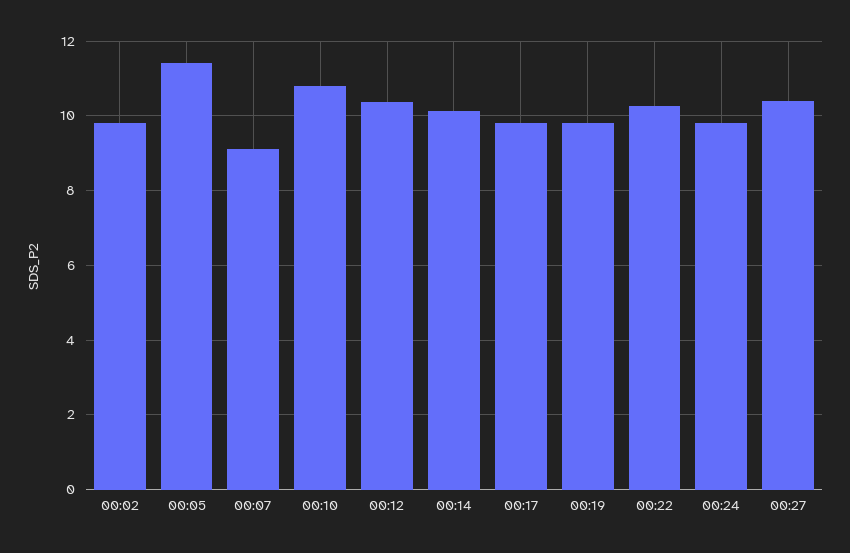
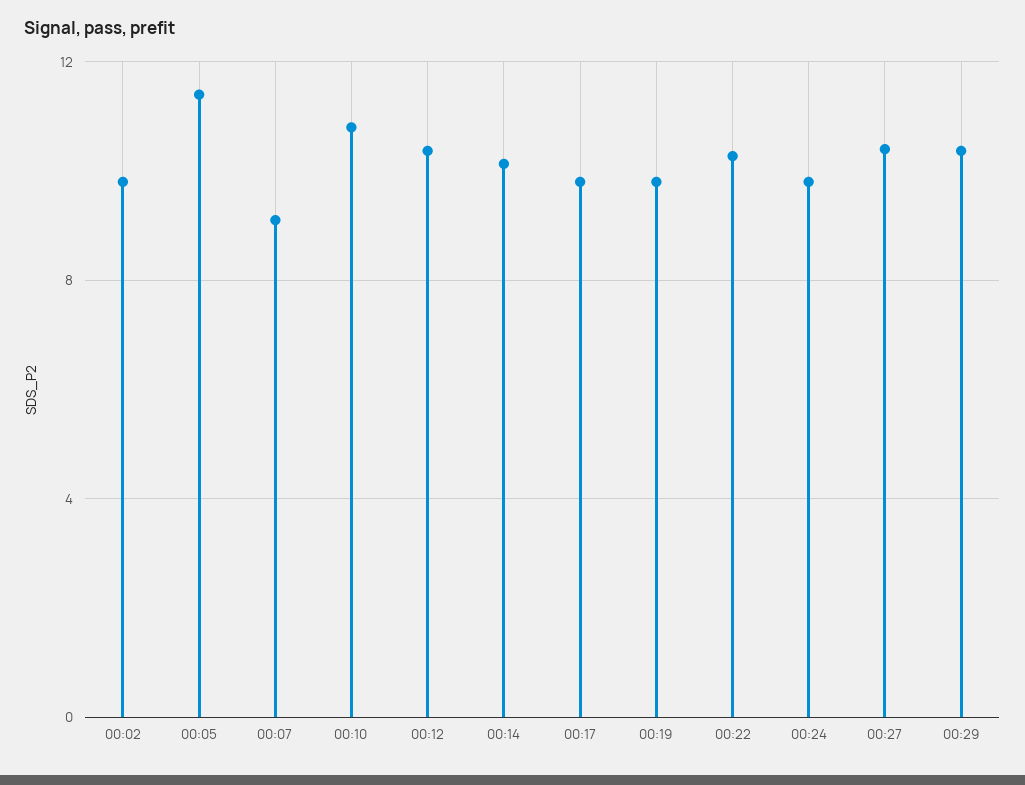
00:29: none -> 10.5

